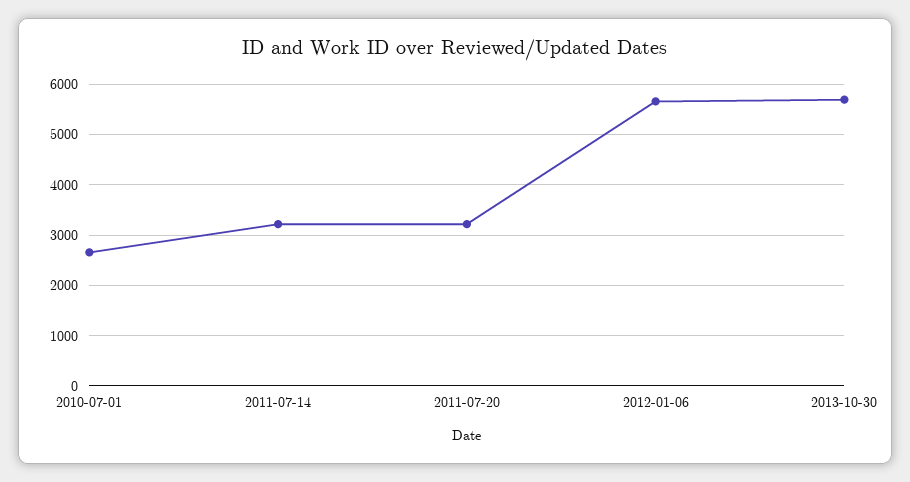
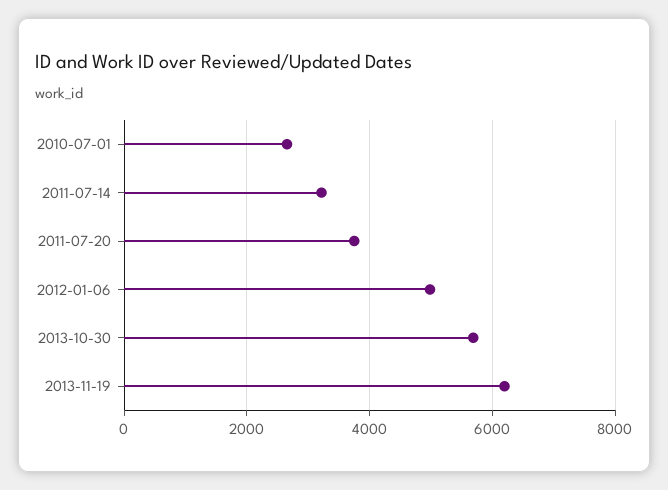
2011-07-20: 3200 -> 3800
2012-01-06: 5600 -> 5000
2013-11-19: none -> 6200

